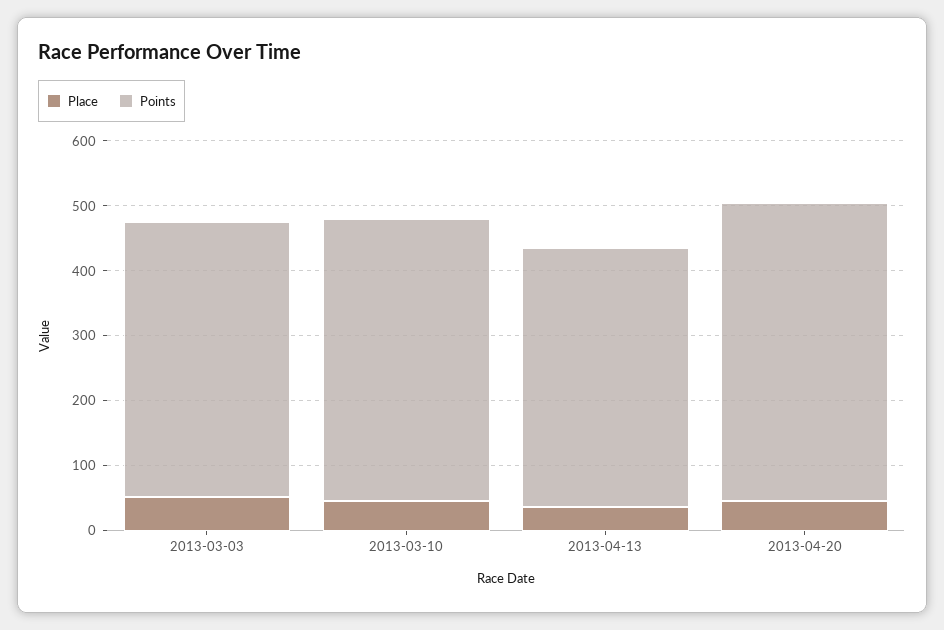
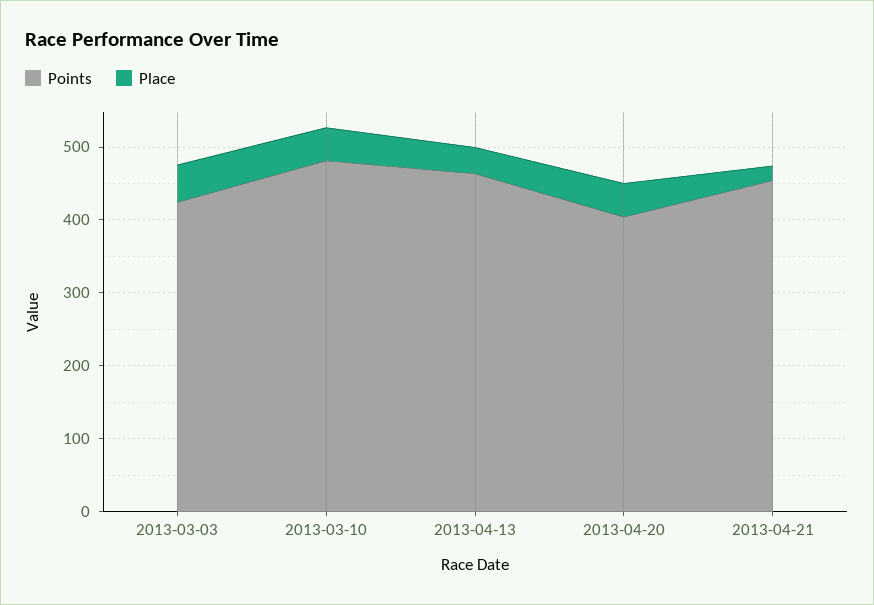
Points, 2013-03-10: 440 -> 480
Points, 2013-04-13: 400 -> 460
Points, 2013-04-20: 460 -> 400
Points, 2013-04-21: none -> 460
Place, 2013-04-21: none -> 20

